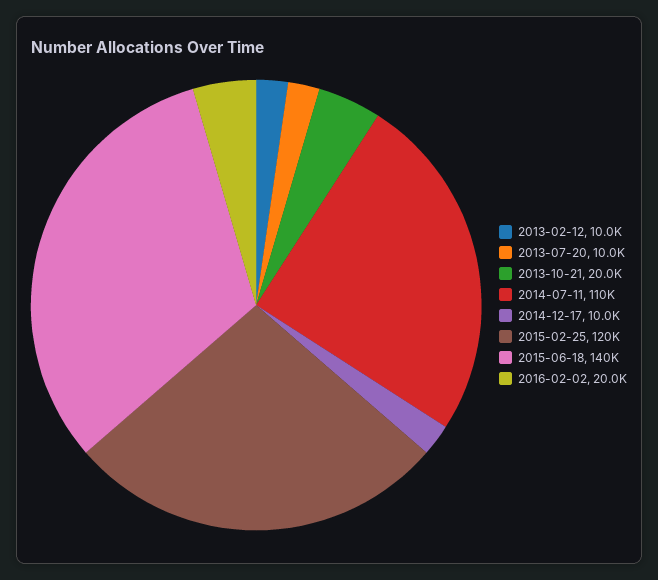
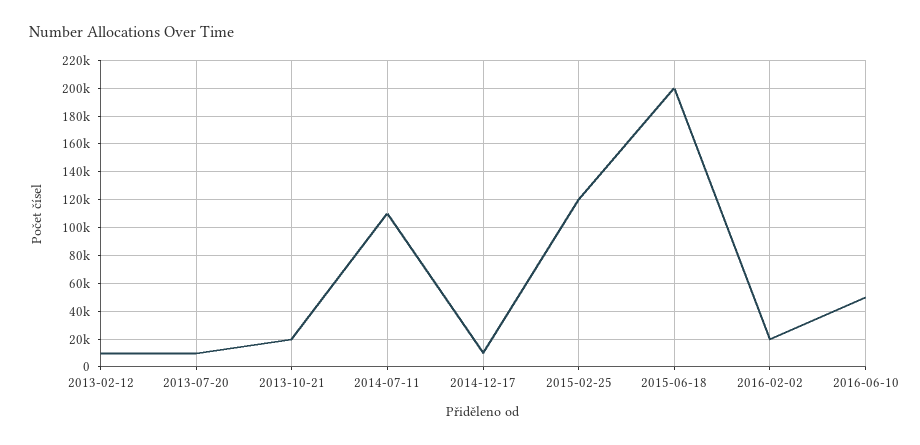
2015-06-18: 140000 -> 200000
2016-06-10: none -> 50000

